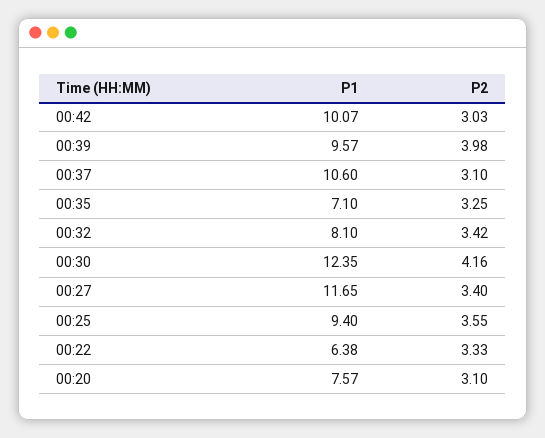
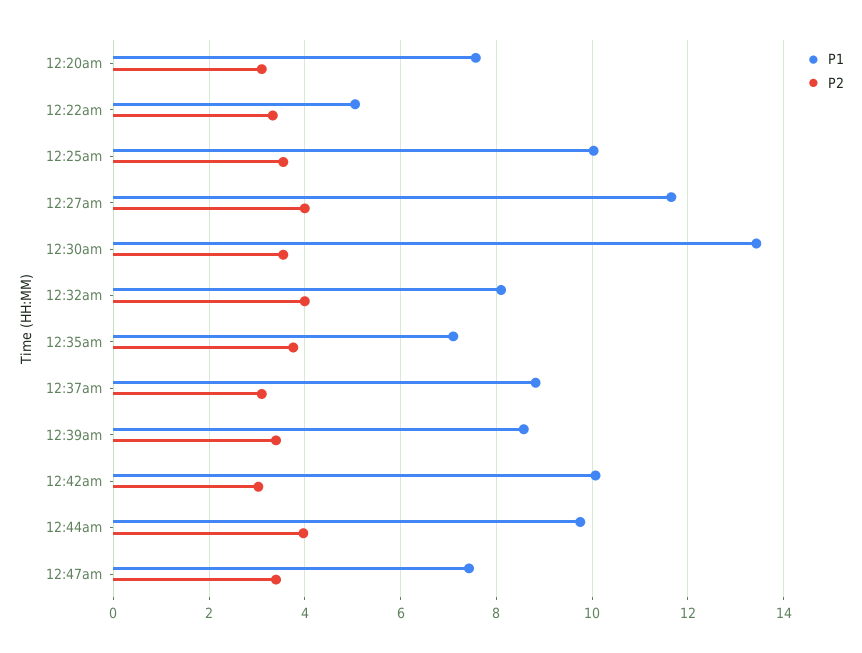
P1, 00:39: 9.57 -> 8.6
P2, 00:39: 3.98 -> 3.4
P1, 00:37: 10.6 -> 8.8
P2, 00:35: 3.25 -> 3.8
P2, 00:32: 3.42 -> 4
P1, 00:30: 12.35 -> 13.4
P2, 00:30: 4.16 -> 3.6
P2, 00:27: 3.4 -> 4
P1, 00:25: 9.4 -> 10
P1, 00:22: 6.38 -> 5
P1, 12:44am: none -> 9.8
P2, 12:44am: none -> 4
P1, 12:47am: none -> 7.4
P2, 12:47am: none -> 3.4

